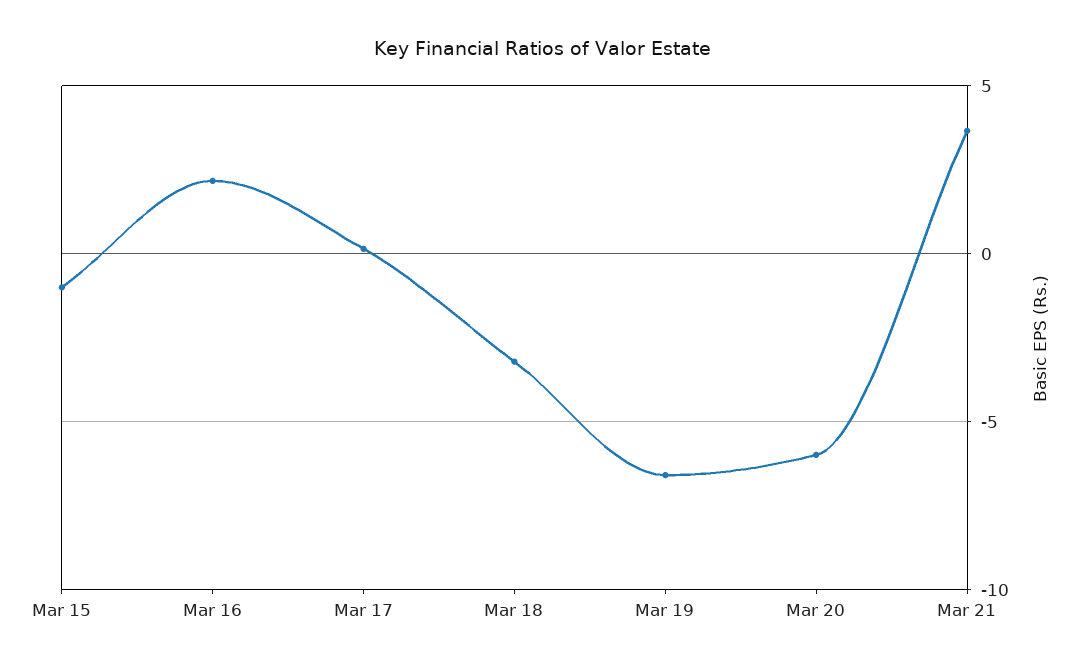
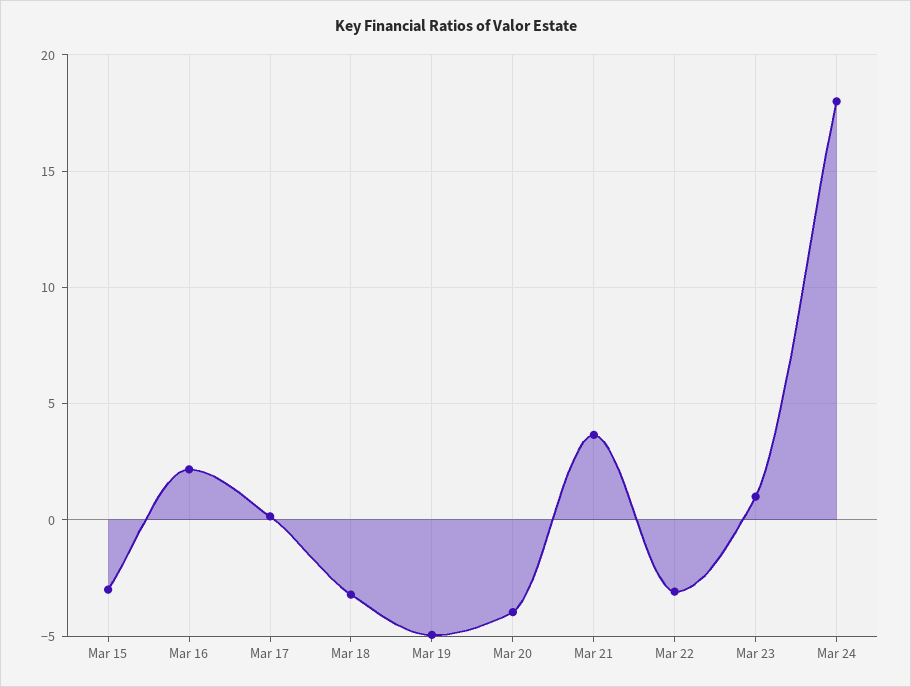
Mar 15: -1 -> -3
Mar 19: -6.5 -> -5
Mar 20: -6 -> -4
Mar 22: none -> -3
Mar 23: none -> 1
Mar 24: none -> 18

